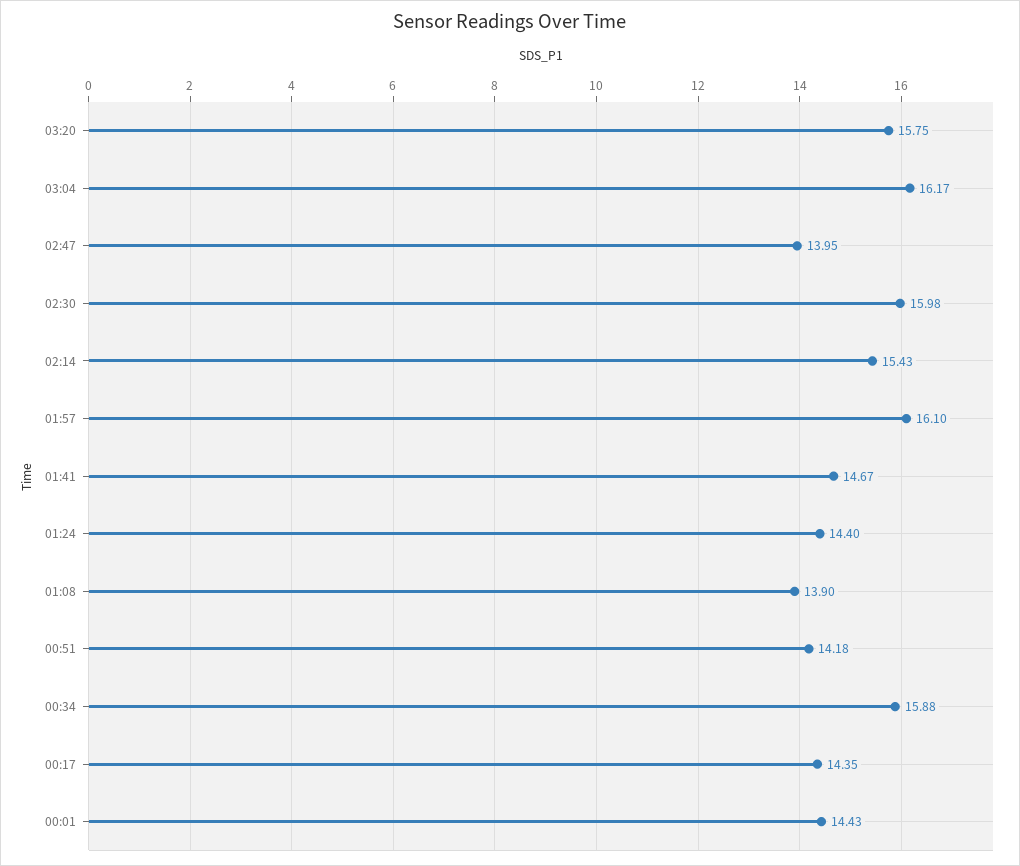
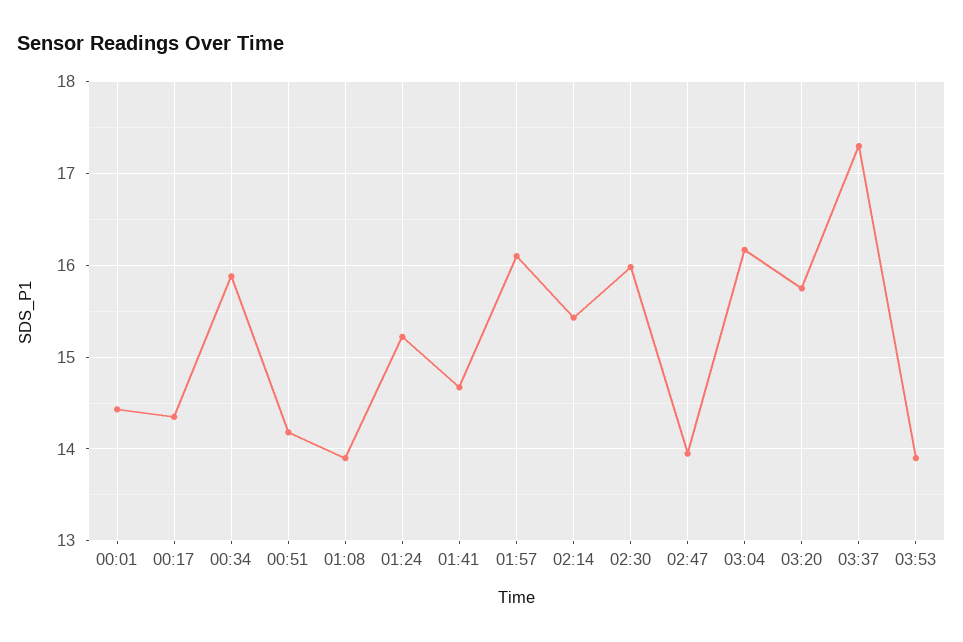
01:24: 14.4 -> 15.2
03:37: none -> 17.3
03:53: none -> 13.9

